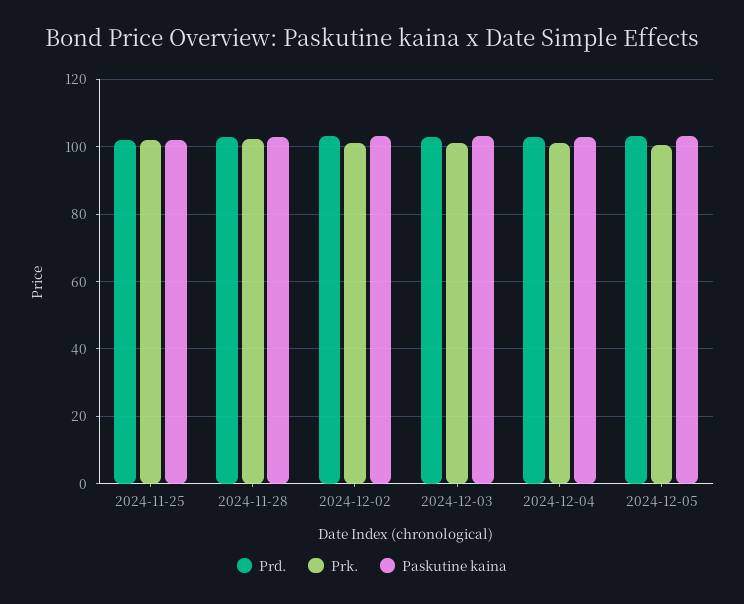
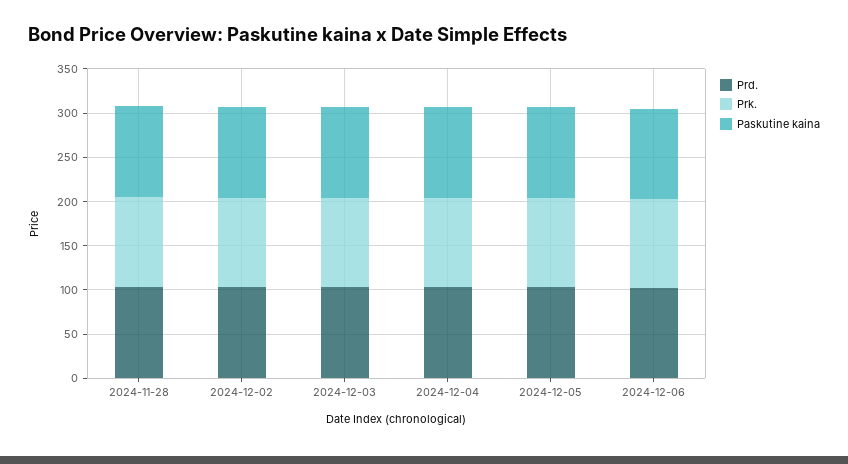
Prd., 2024-11-25: 102 -> none
Prk., 2024-11-25: 102 -> none
Paskutine kaina, 2024-11-25: 102 -> none
Prd., 2024-12-06: none -> 100
Prk., 2024-12-06: none -> 100
Paskutine kaina, 2024-12-06: none -> 100

